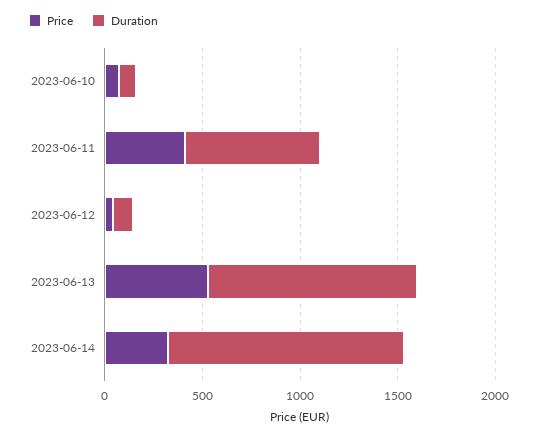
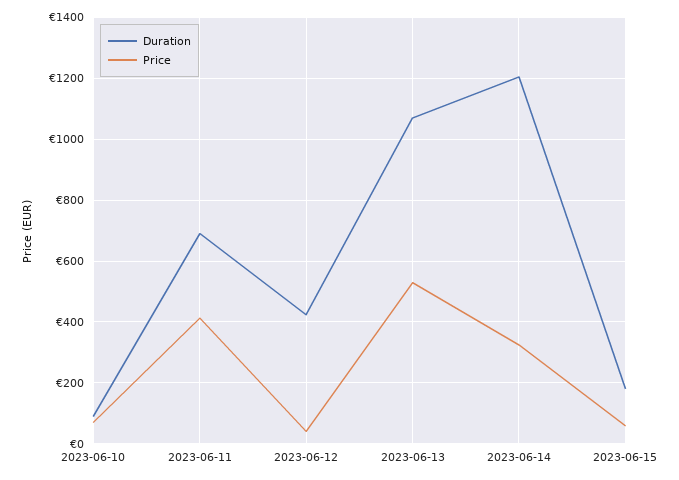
Duration, 2023-06-12: 100 -> 420
Duration, 2023-06-15: none -> 180
Price, 2023-06-15: none -> 60

